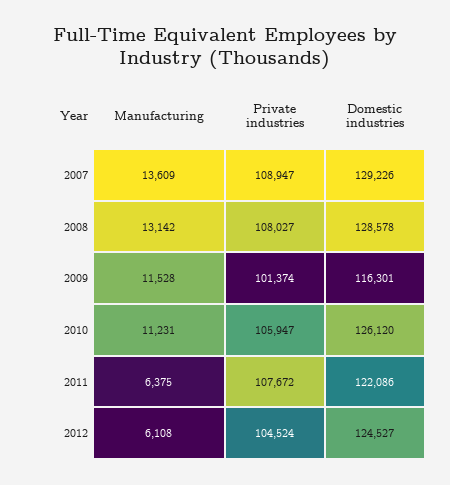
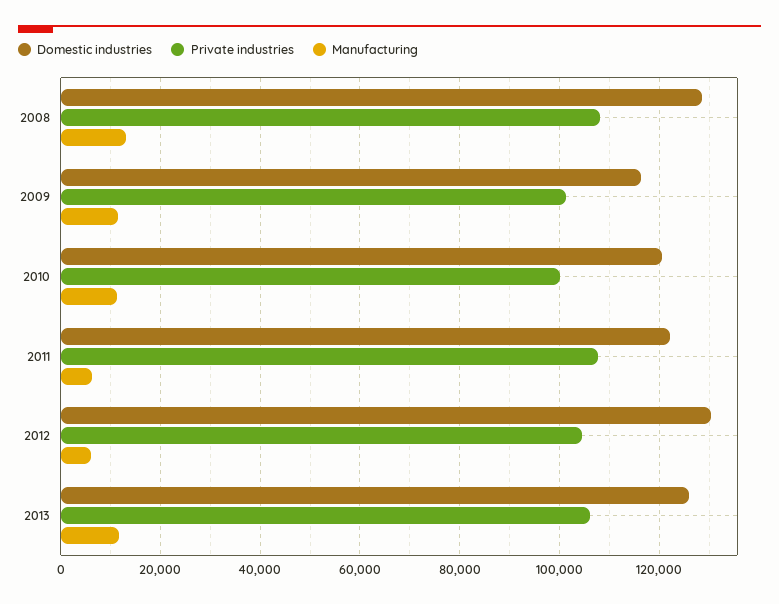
Manufacturing, 2007: 13609 -> none
Private industries, 2007: 108947 -> none
Domestic industries, 2007: 129226 -> none
Private industries, 2010: 105947 -> 100000
Domestic industries, 2010: 126120 -> 120000
Domestic industries, 2012: 124527 -> 130000
Domestic industries, 2013: none -> 126000
Private industries, 2013: none -> 106000
Manufacturing, 2013: none -> 12000

